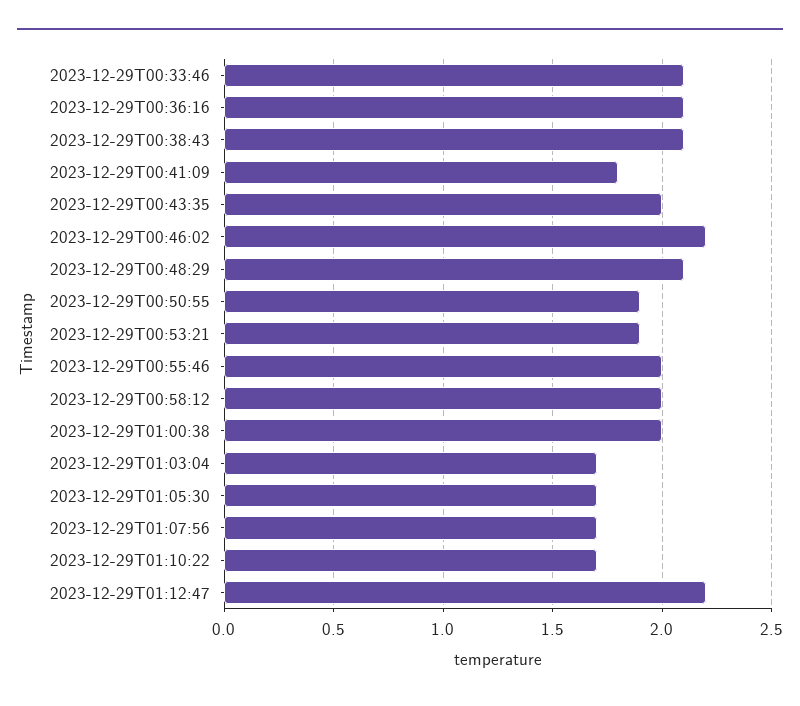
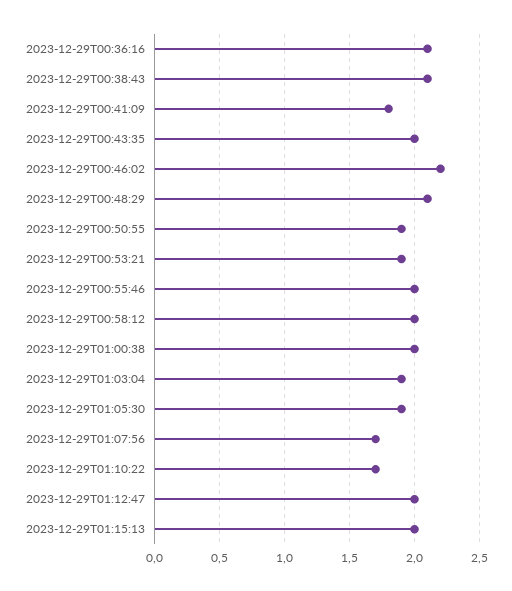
2023-12-29T00:33:46: 2.1 -> none
2023-12-29T01:03:04: 1.7 -> 1.9
2023-12-29T01:05:30: 1.7 -> 1.9
2023-12-29T01:12:47: 2.2 -> 2
2023-12-29T01:15:13: none -> 2

